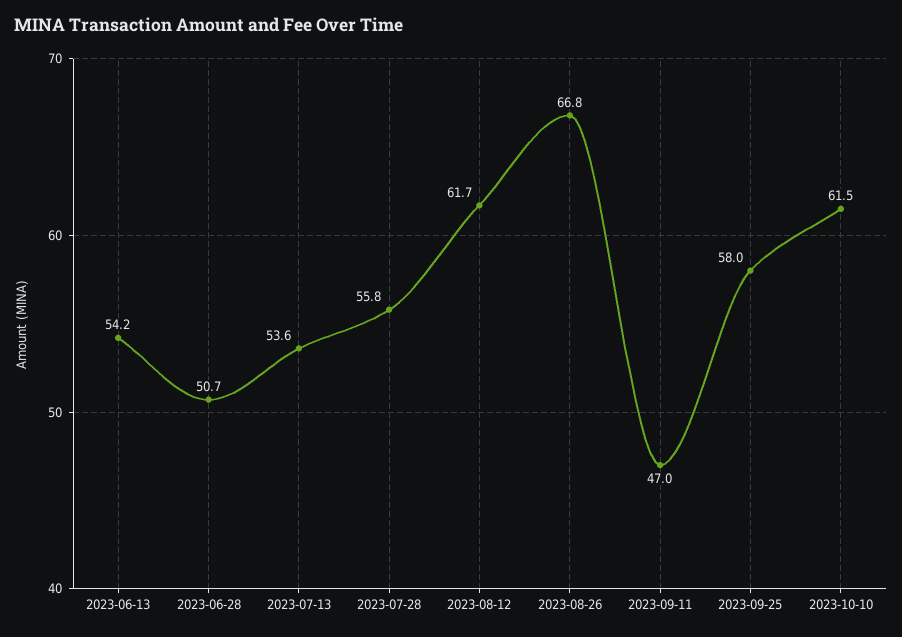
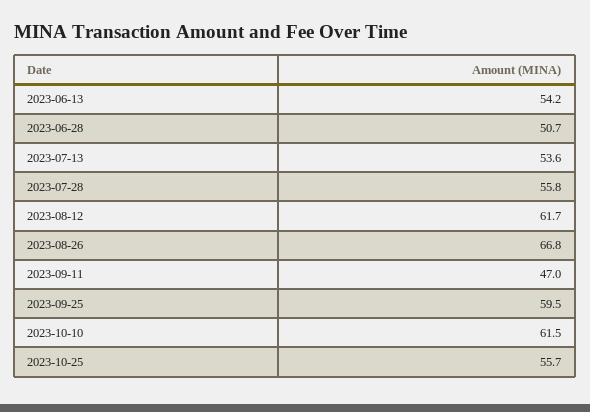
2023-09-25: 58 -> 59.5
2023-10-25: none -> 55.7

